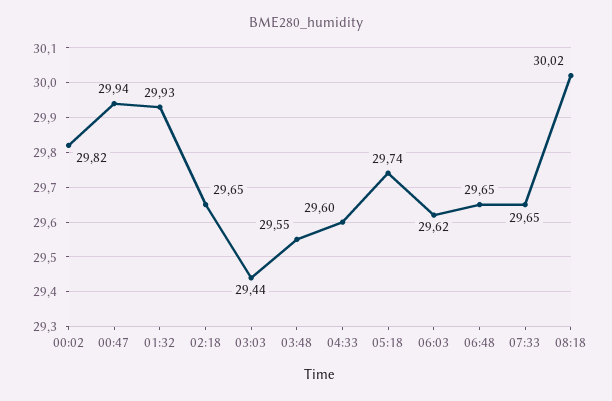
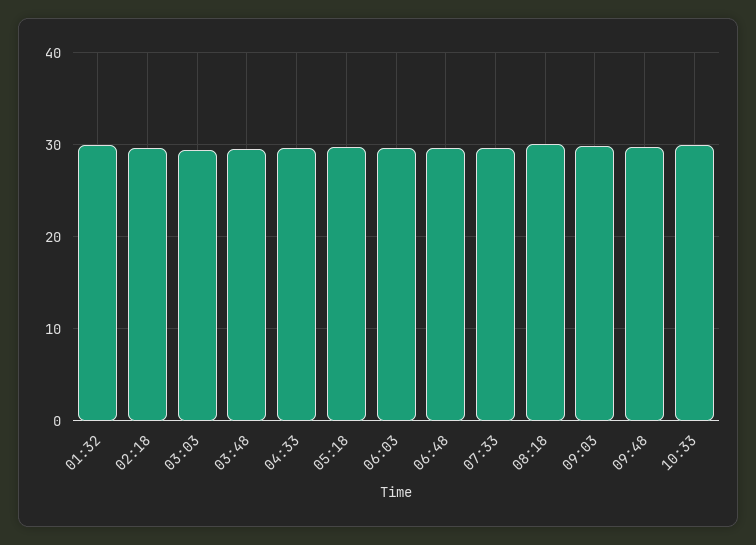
00:02: 29.82 -> none
00:47: 29.94 -> none
09:03: none -> 30
09:48: none -> 30
10:33: none -> 30

